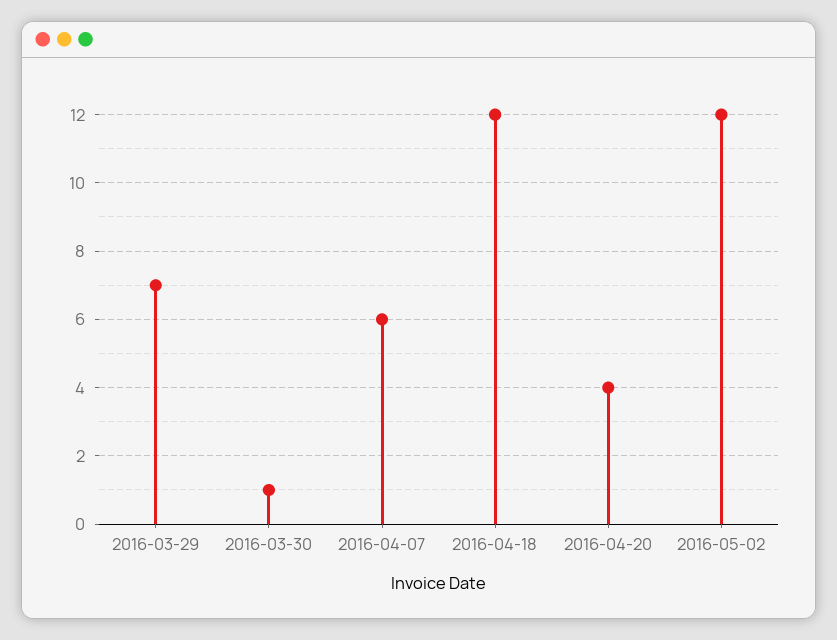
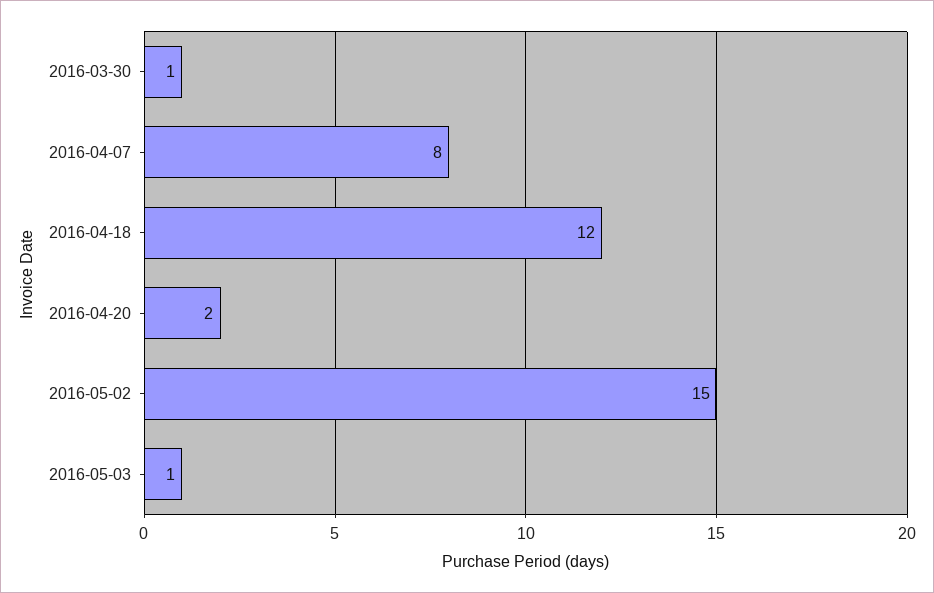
2016-03-29: 7 -> none
2016-04-07: 6 -> 8
2016-04-20: 4 -> 2
2016-05-02: 12 -> 15
2016-05-03: none -> 1

